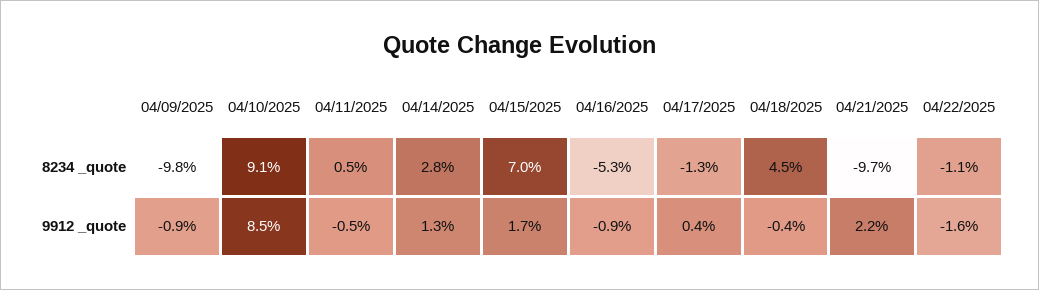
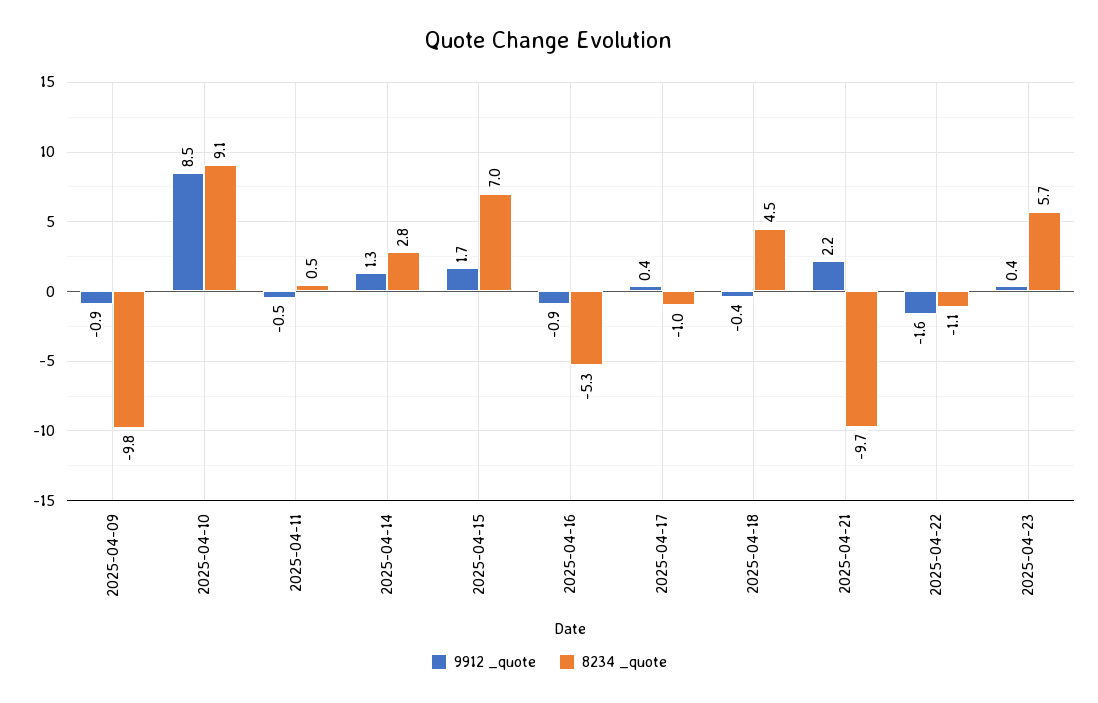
8234 _quote, 04/17/2025: -1.3 -> -1
9912 _quote, 2025-04-23: none -> 0.4
8234 _quote, 2025-04-23: none -> 5.7

